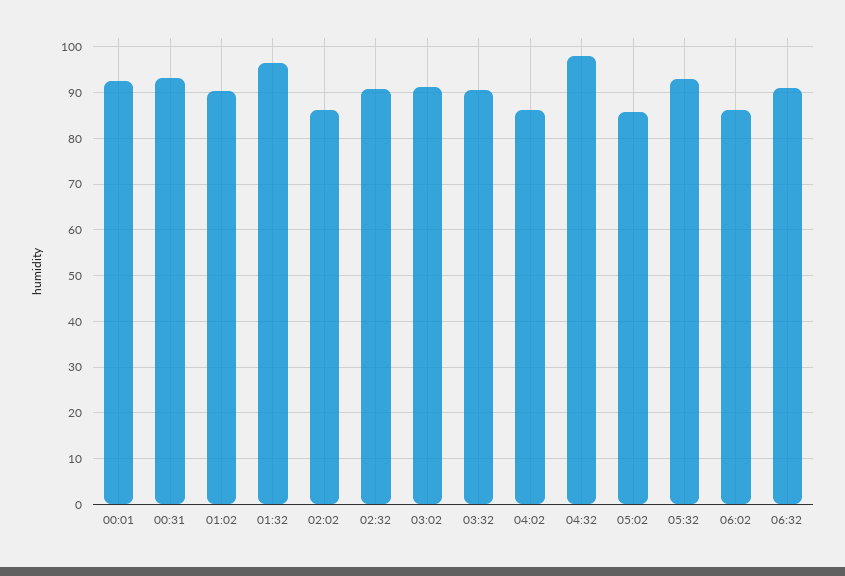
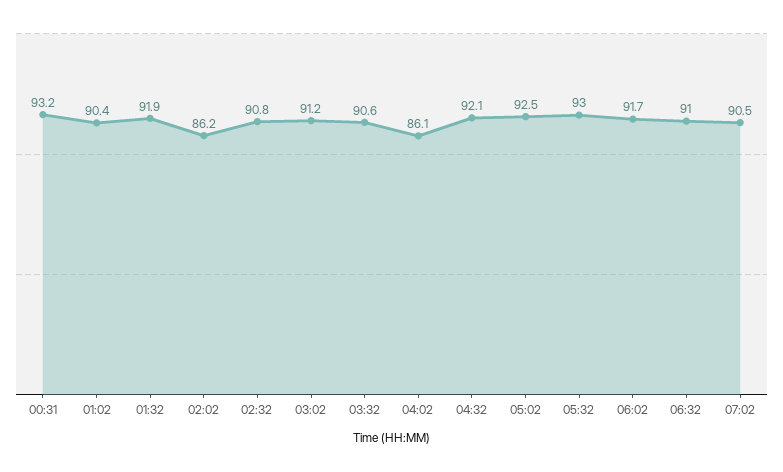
00:01: 92 -> none
01:32: 96 -> 91.9
04:32: 98 -> 92.1
05:02: 86 -> 92.5
06:02: 86 -> 91.7
07:02: none -> 90.5

